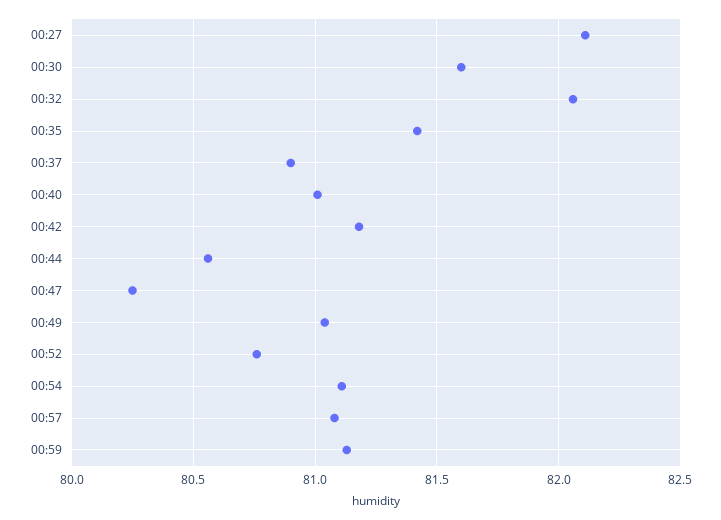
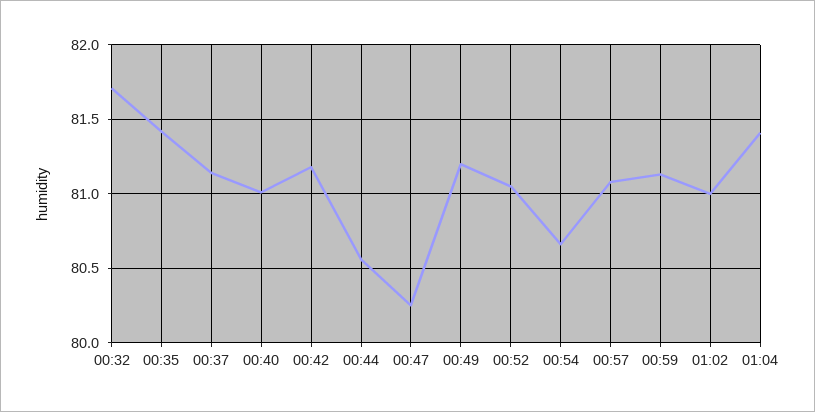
00:27: 82.1 -> none
00:30: 81.6 -> none
00:32: 82.05 -> 81.7
00:37: 80.9 -> 81.15
00:49: 81.05 -> 81.2
00:52: 80.75 -> 81.05
00:54: 81.1 -> 80.65
01:02: none -> 81
01:04: none -> 81.4

